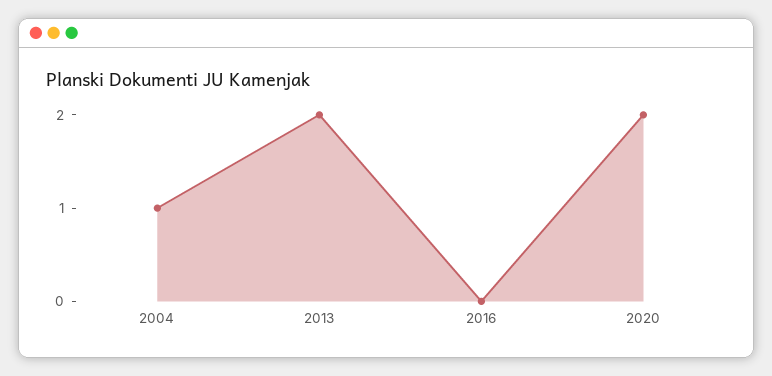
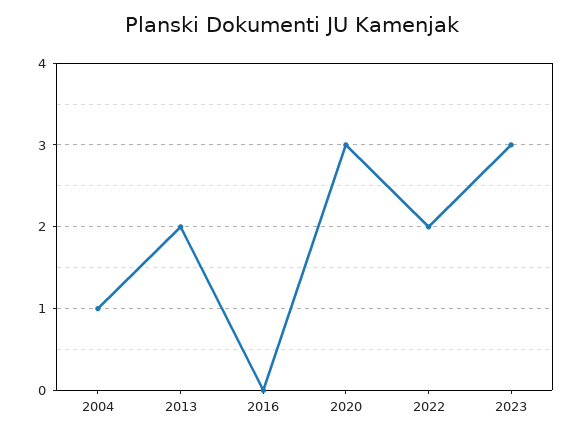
2020: 2 -> 3
2022: none -> 2
2023: none -> 3

